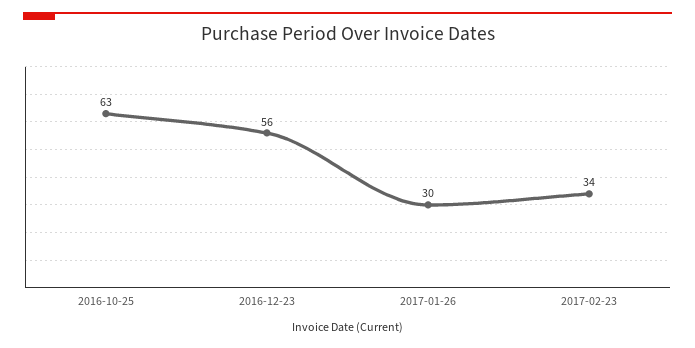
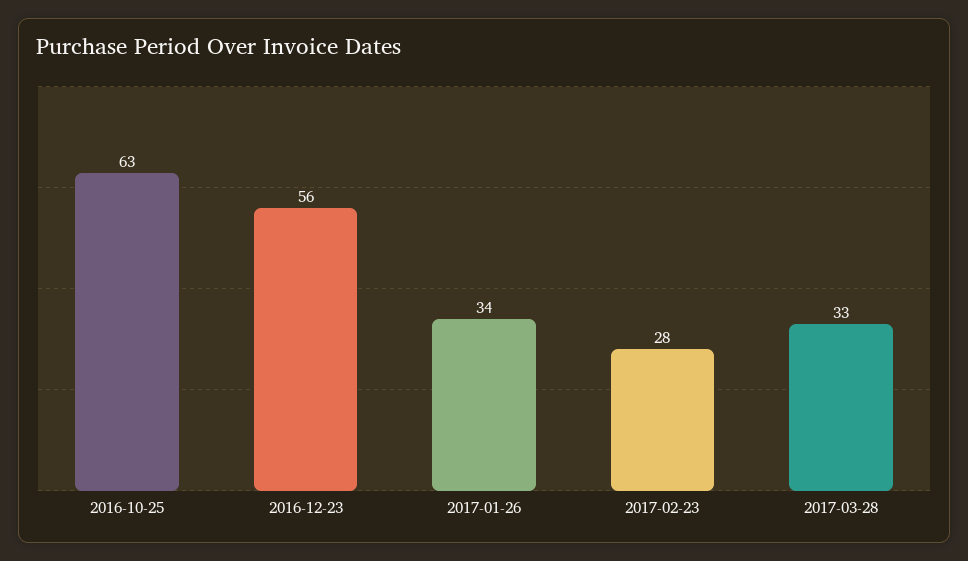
2017-01-26: 30 -> 34
2017-02-23: 34 -> 28
2017-03-28: none -> 33

